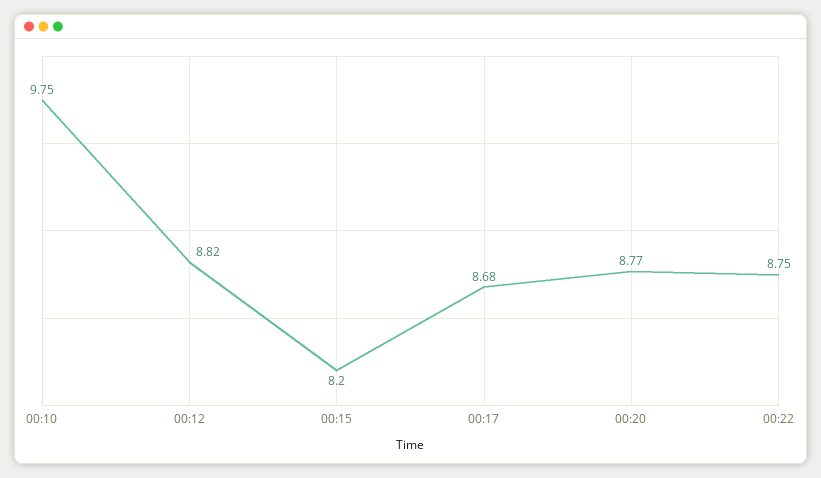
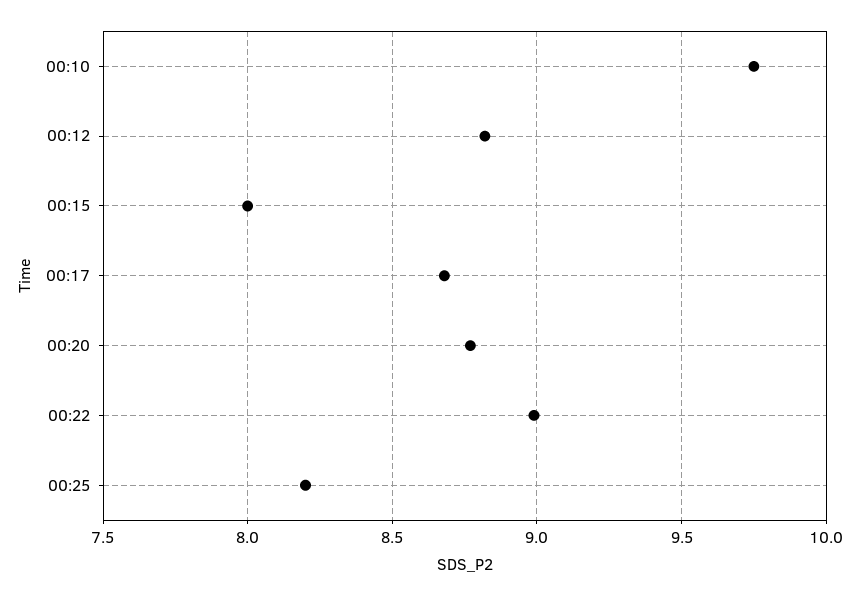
00:15: 8.2 -> 8
00:22: 8.75 -> 9
00:25: none -> 8.2

